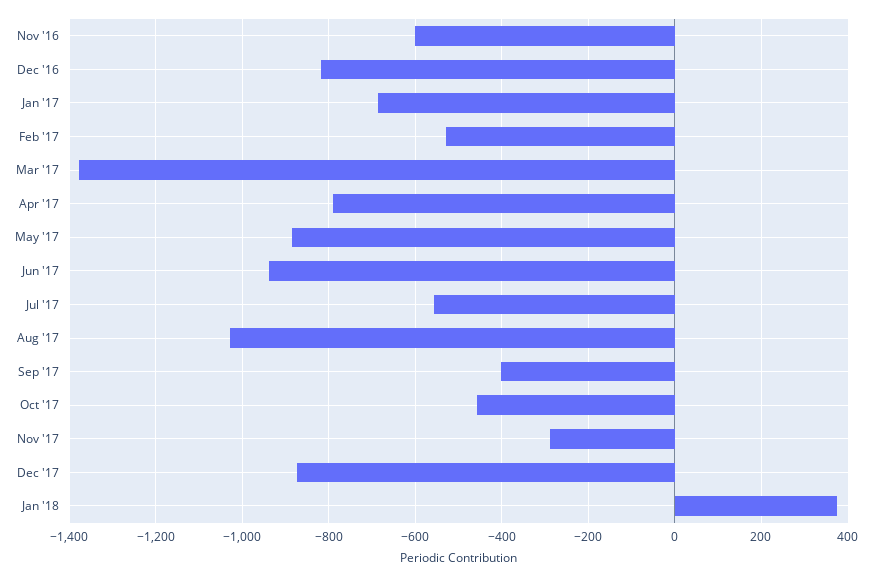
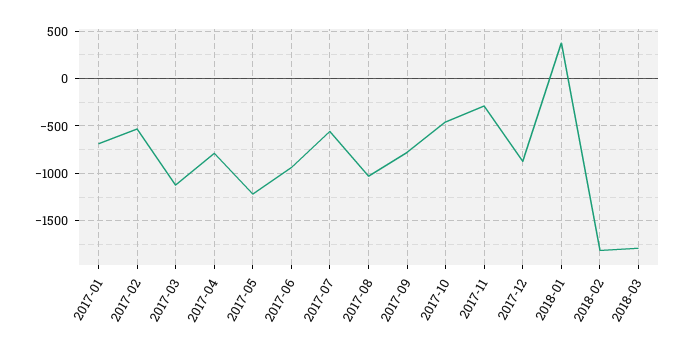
Nov '16: -600 -> none
Dec '16: -820 -> none
Mar '17: -1380 -> -1100
May '17: -880 -> -1200
Sep '17: -400 -> -800
2018-02: none -> -1800
2018-03: none -> -1800

